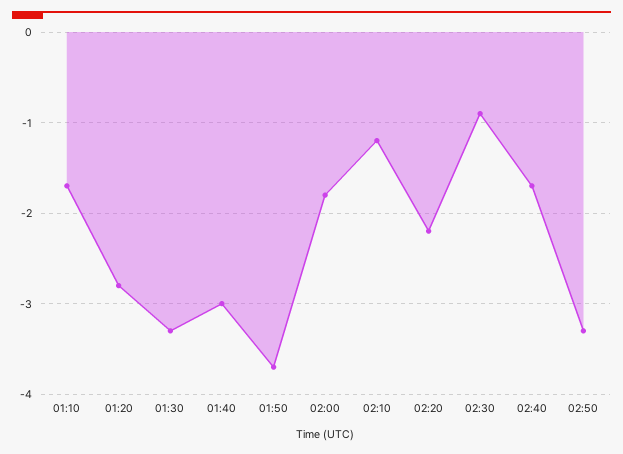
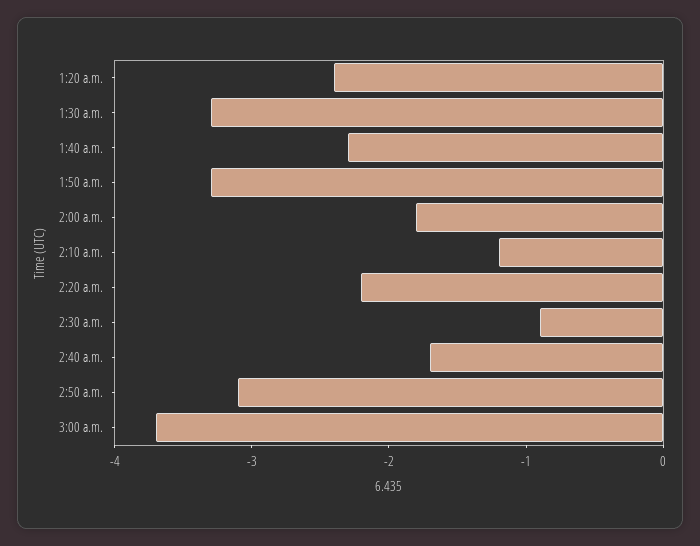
01:10: -1.7 -> none
01:20: -2.8 -> -2.4
01:40: -3 -> -2.3
01:50: -3.7 -> -3.3
02:50: -3.3 -> -3.1
3:00 a.m.: none -> -3.7

